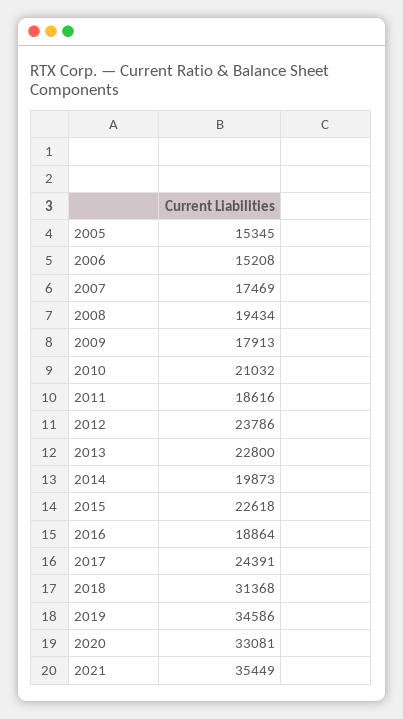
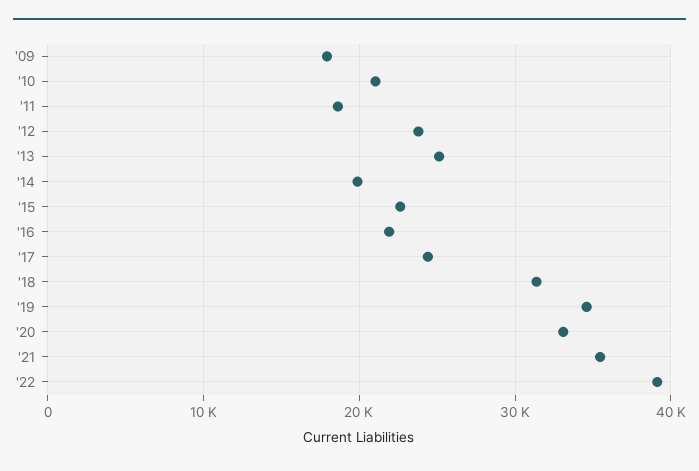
2005: 15345 -> none
2006: 15208 -> none
2007: 17469 -> none
2008: 19434 -> none
2013: 22800 -> 25000
2016: 18864 -> 22000
'22: none -> 39000

